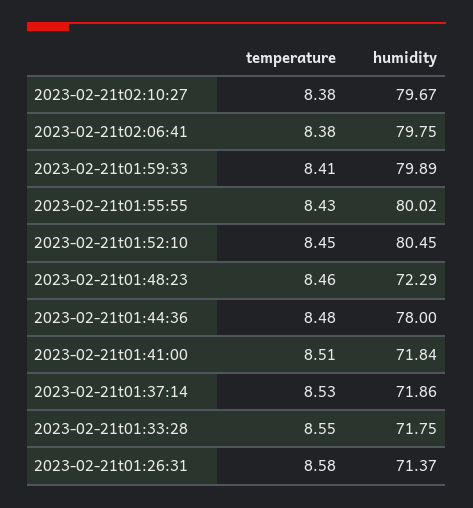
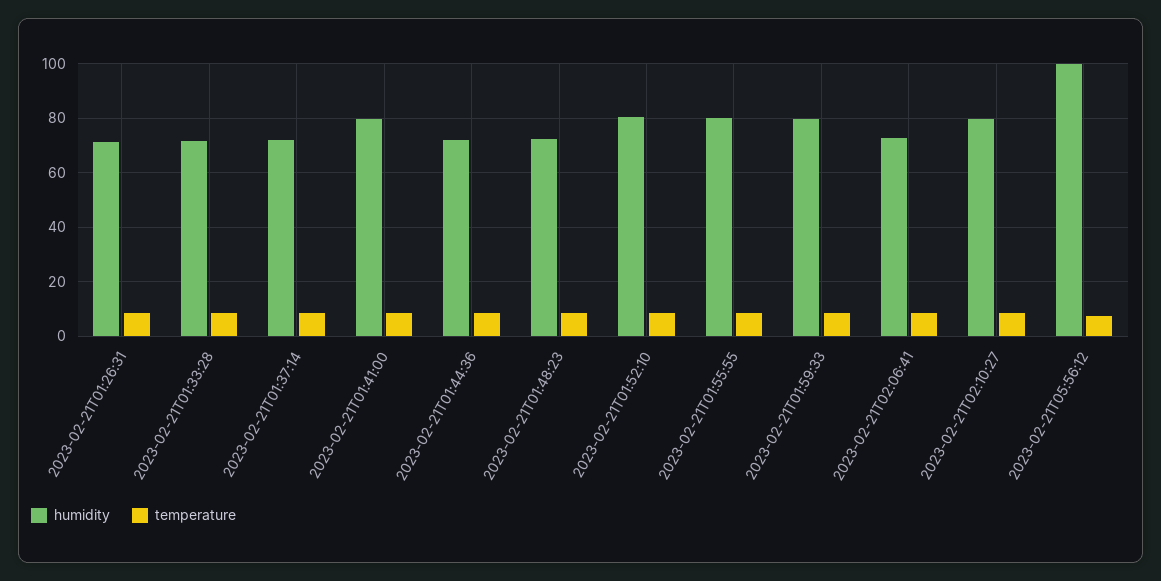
humidity, 2023-02-21t02:06:41: 79.75 -> 72.5
humidity, 2023-02-21t01:44:36: 78 -> 72.5
humidity, 2023-02-21t01:41:00: 71.84 -> 80
humidity, 2023-02-21T05:56:12: none -> 100
temperature, 2023-02-21T05:56:12: none -> 7.5

